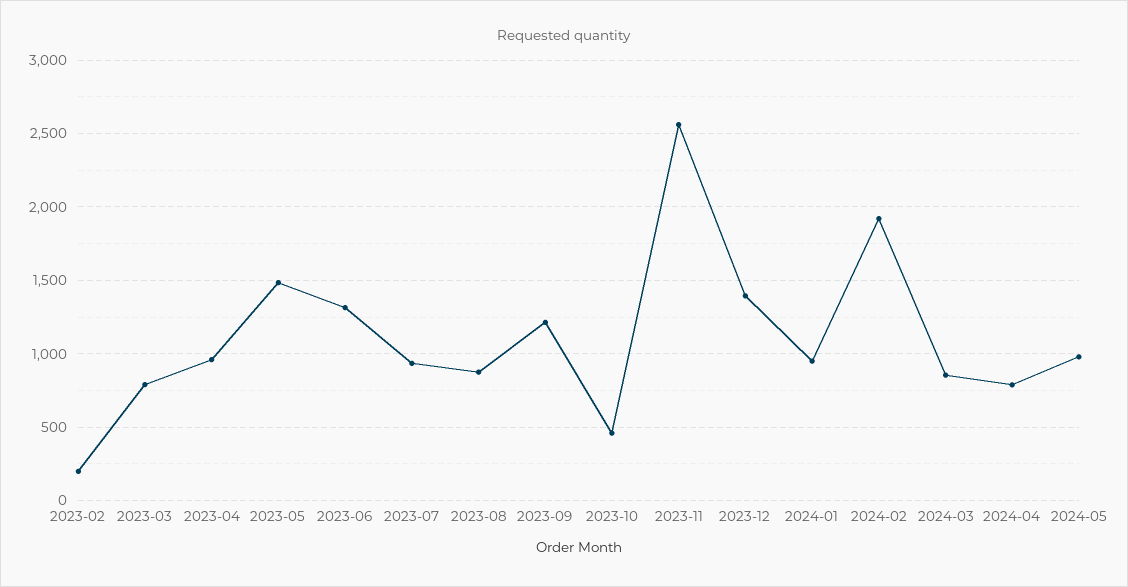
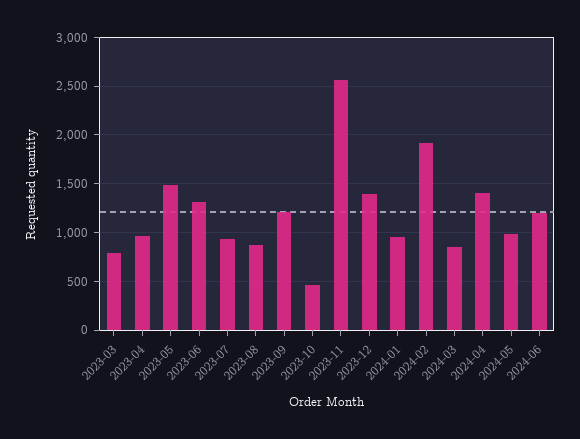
2023-02: 200 -> none
2024-04: 800 -> 1400
2024-06: none -> 1200

